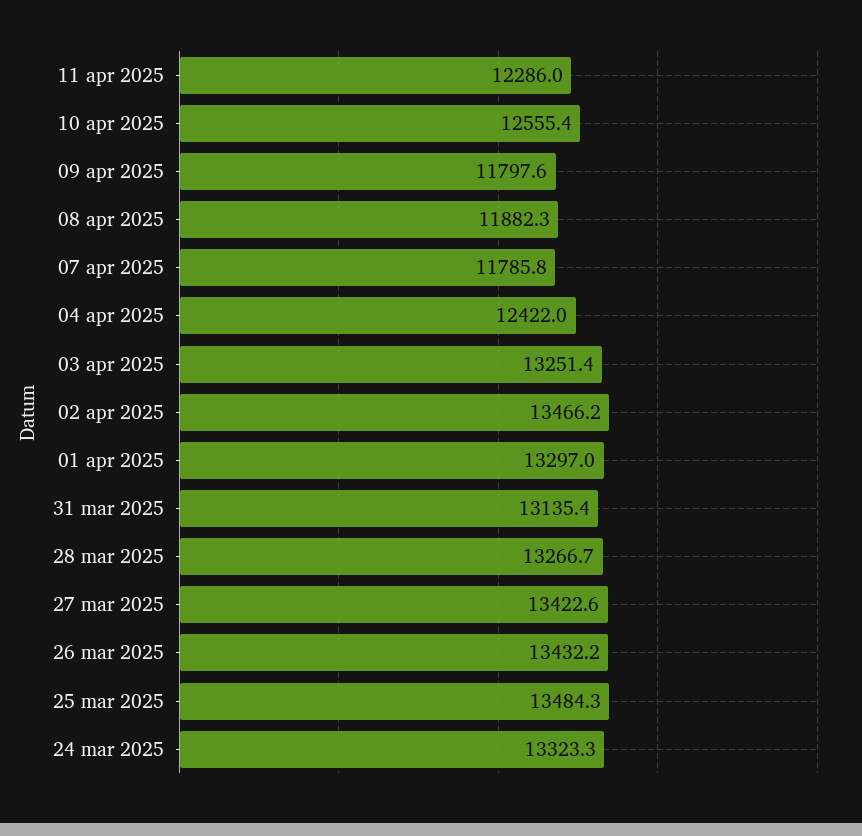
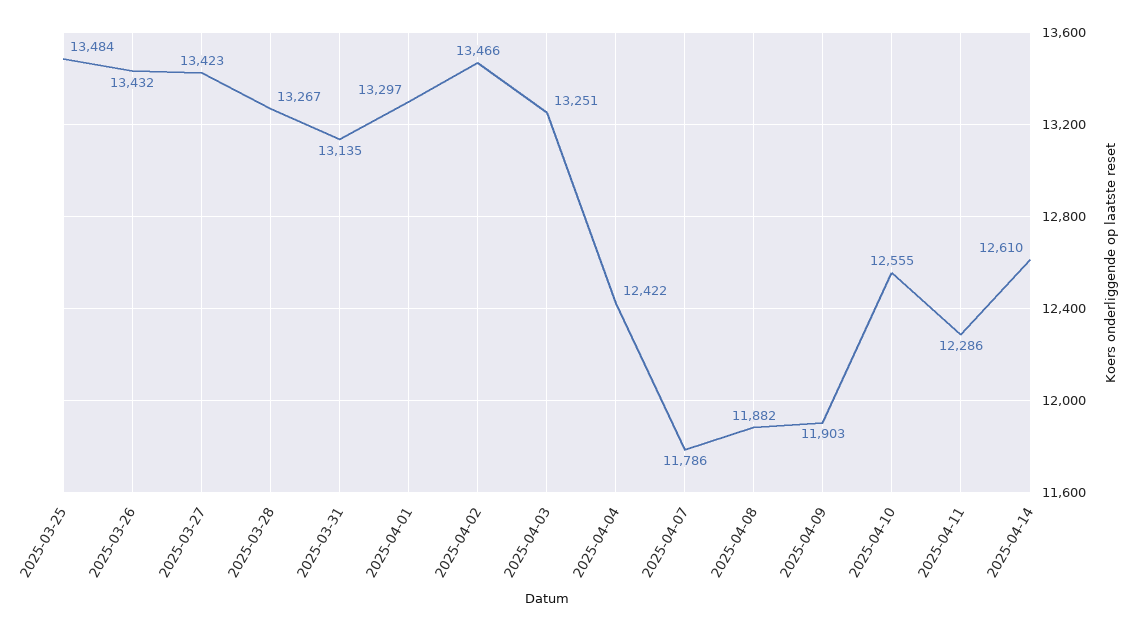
09 apr 2025: 11797.6 -> 11903
24 mar 2025: 13323.3 -> none
2025-04-14: none -> 12610

